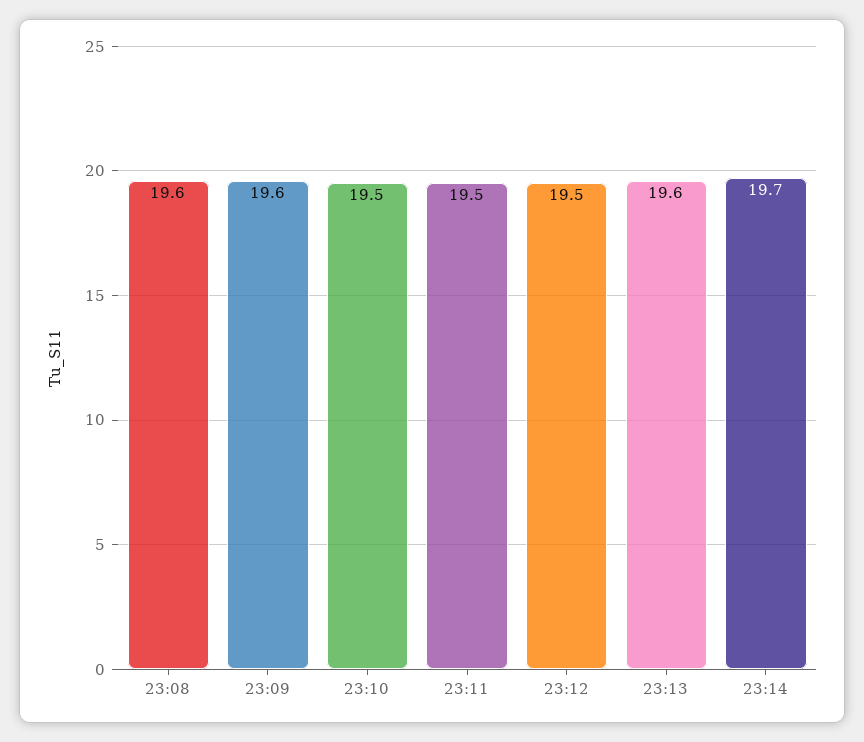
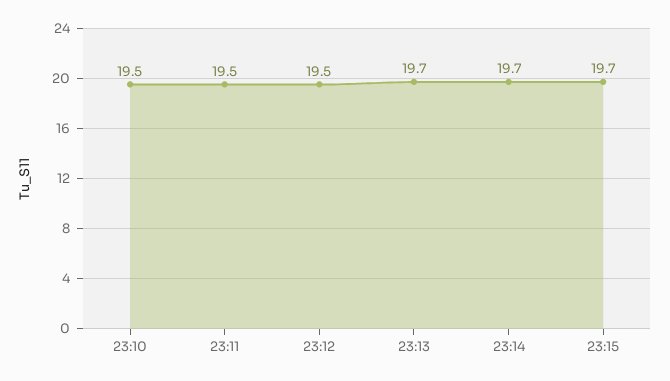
23:08: 19.6 -> none
23:09: 19.6 -> none
23:13: 19.6 -> 19.7
23:15: none -> 19.7

